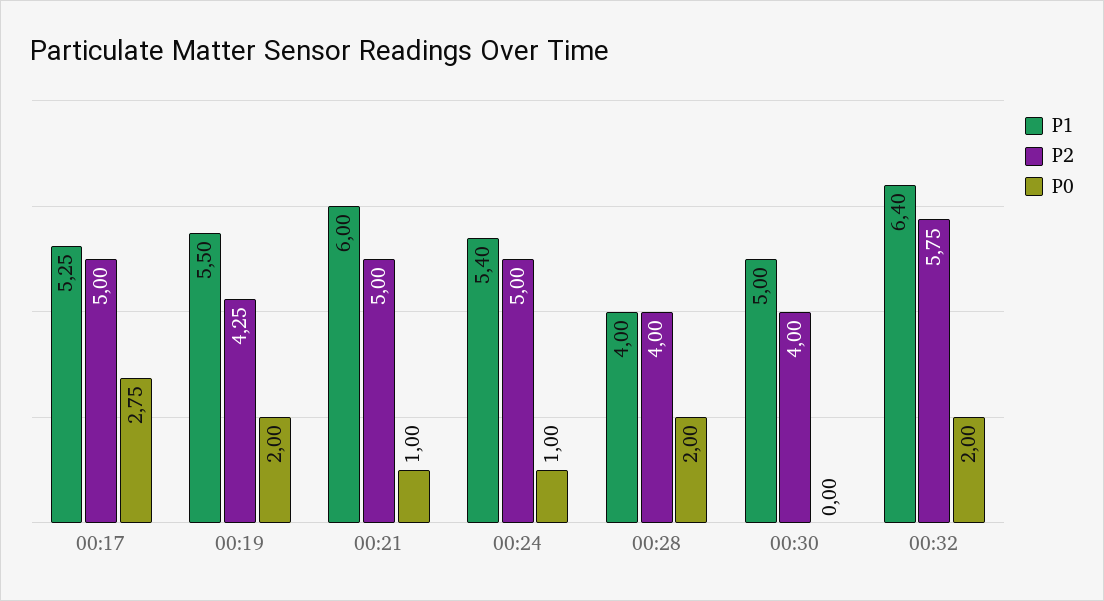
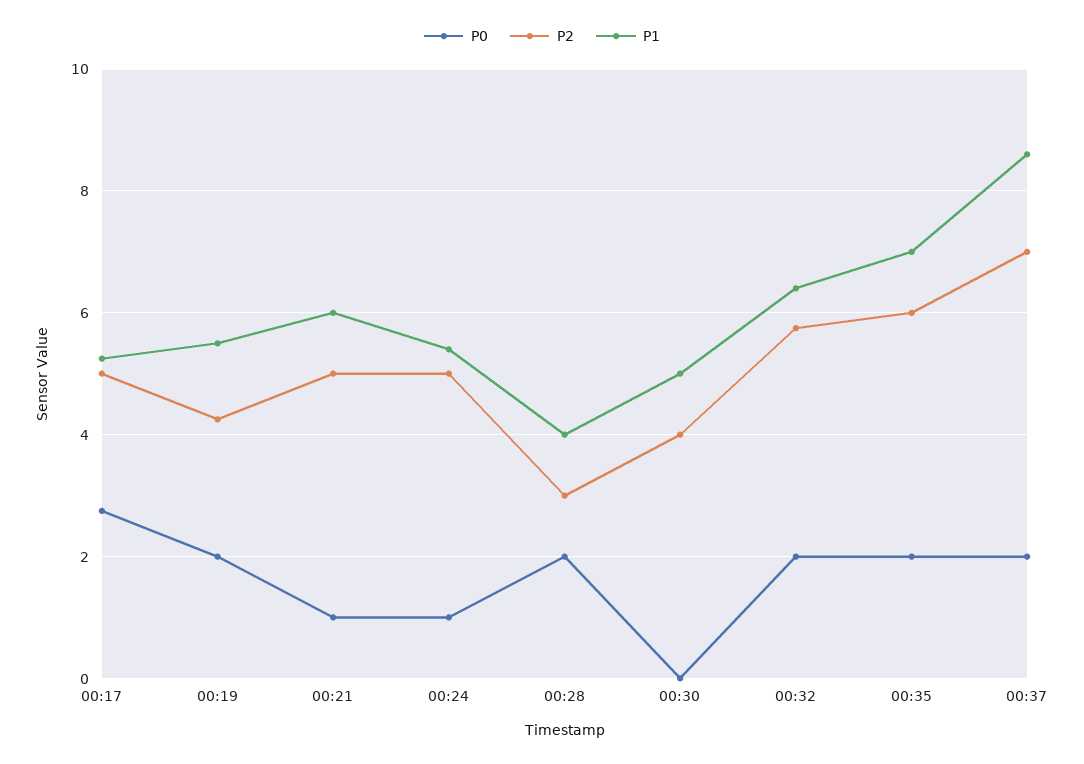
P2, 00:28: 4 -> 3
P0, 00:35: none -> 2
P2, 00:35: none -> 6
P1, 00:35: none -> 7
P0, 00:37: none -> 2
P2, 00:37: none -> 7
P1, 00:37: none -> 8.6

